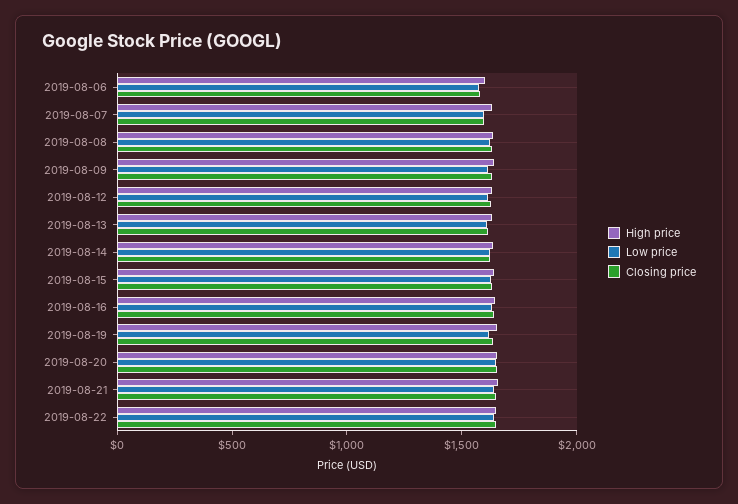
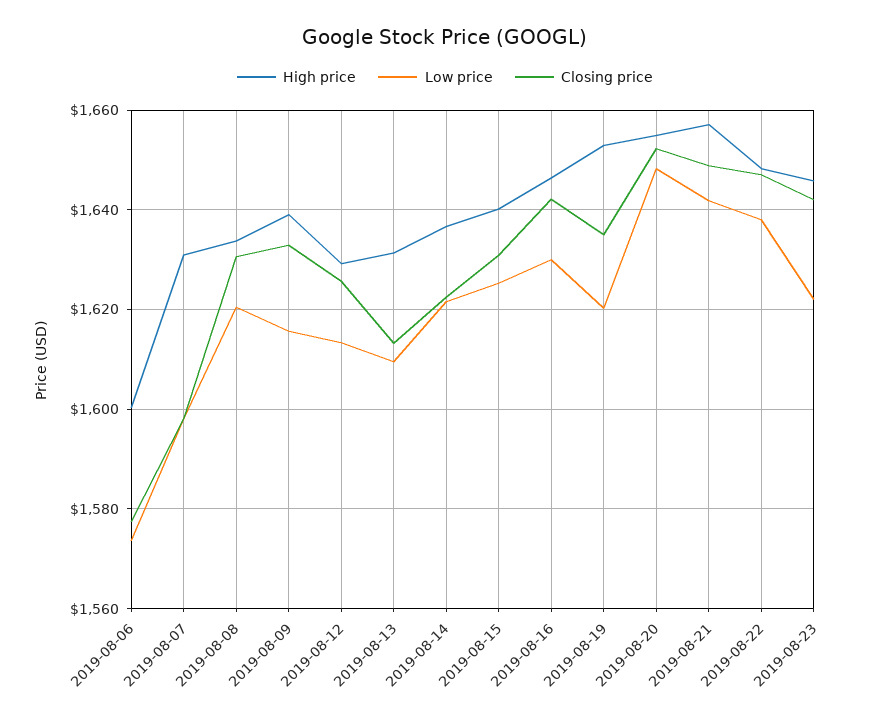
High price, 2019-08-23: none -> 1646
Low price, 2019-08-23: none -> 1622
Closing price, 2019-08-23: none -> 1642

